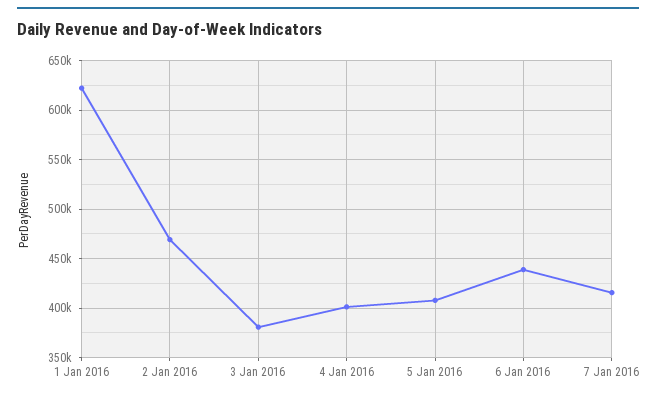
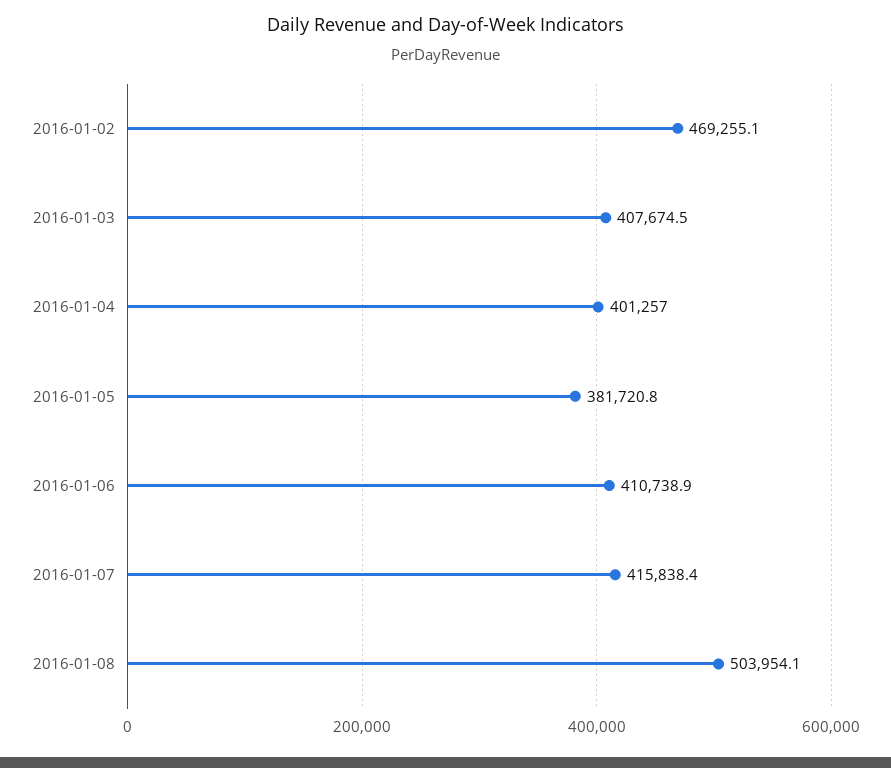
1 Jan 2016: 620000 -> none
3 Jan 2016: 380000 -> 407674.5
5 Jan 2016: 410000 -> 381720.8
6 Jan 2016: 440000 -> 410738.9
2016-01-08: none -> 503954.1

